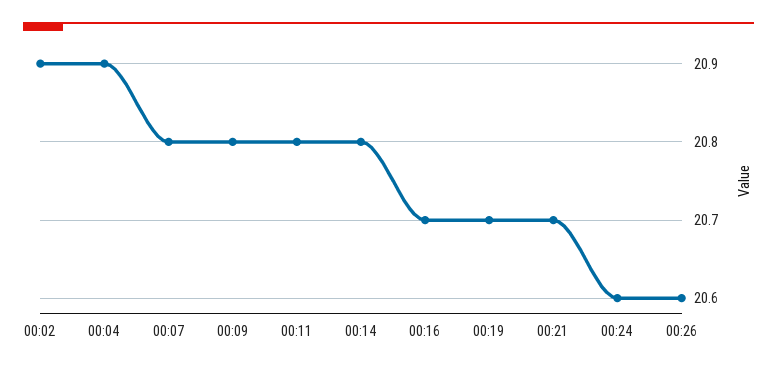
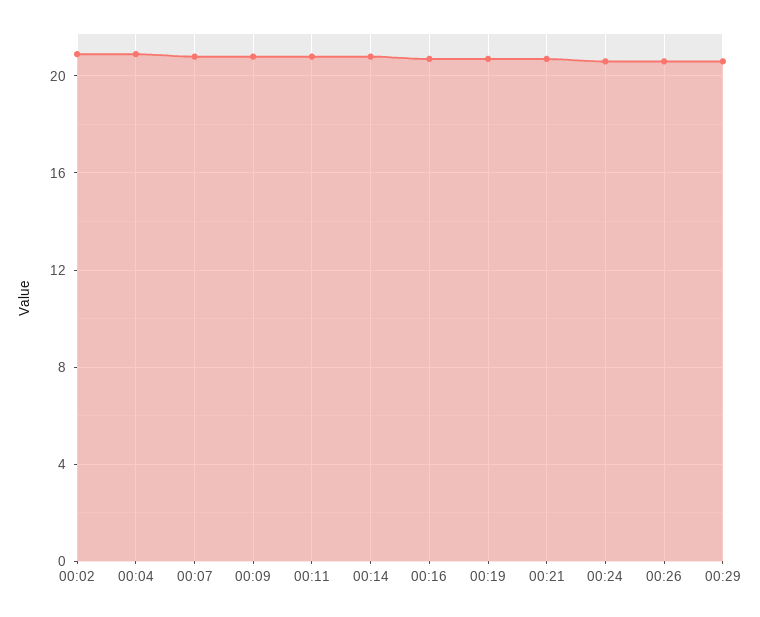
00:29: none -> 20.5

